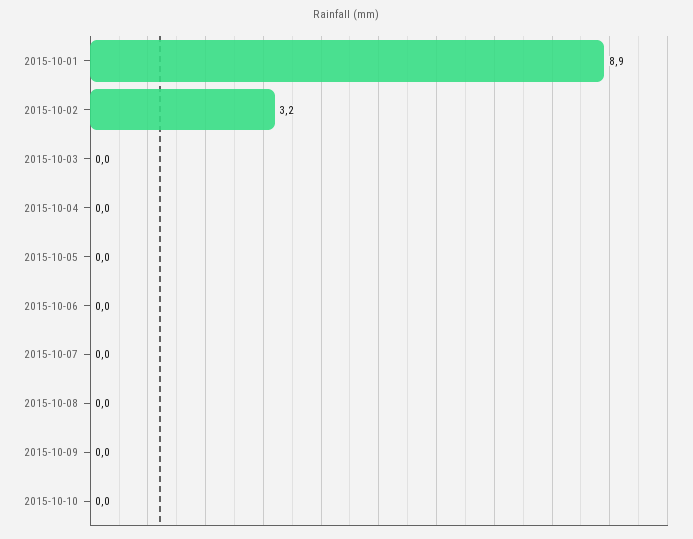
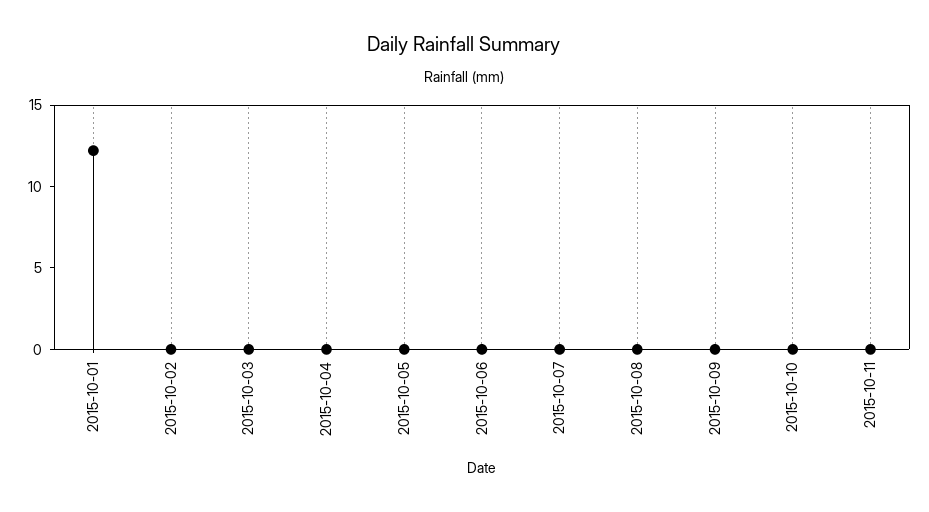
2015-10-01: 8.9 -> 12
2015-10-02: 3.2 -> 0
2015-10-11: none -> 0

